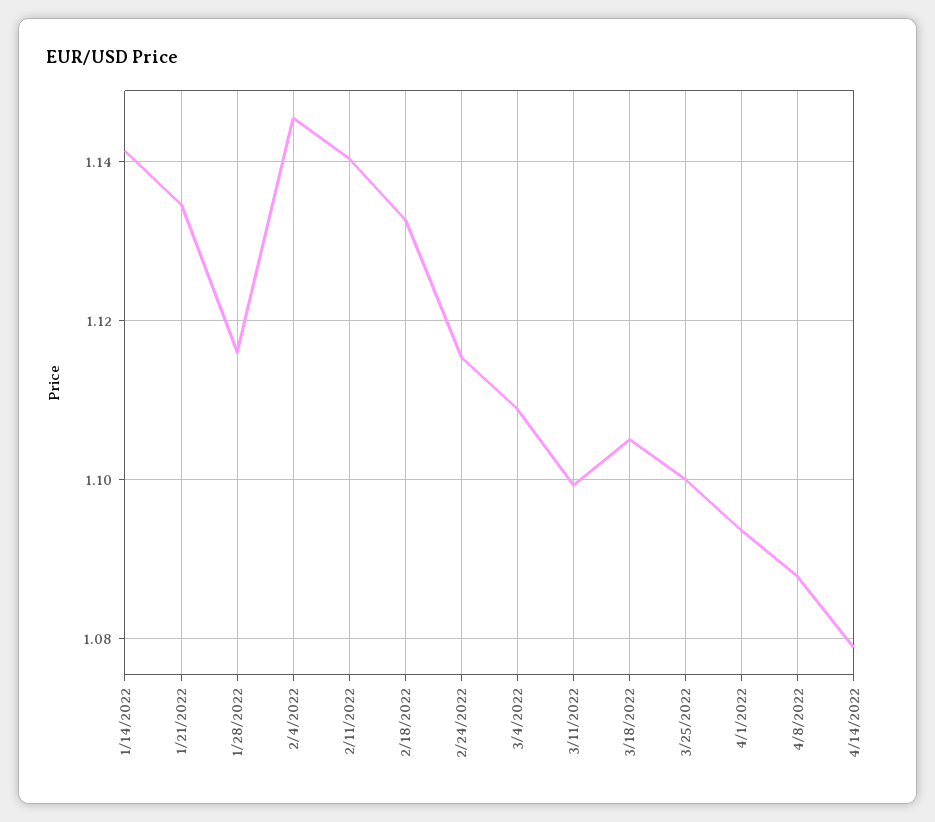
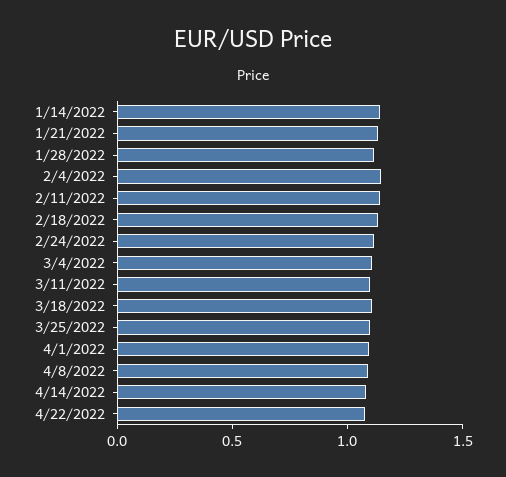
4/22/2022: none -> 1.1

